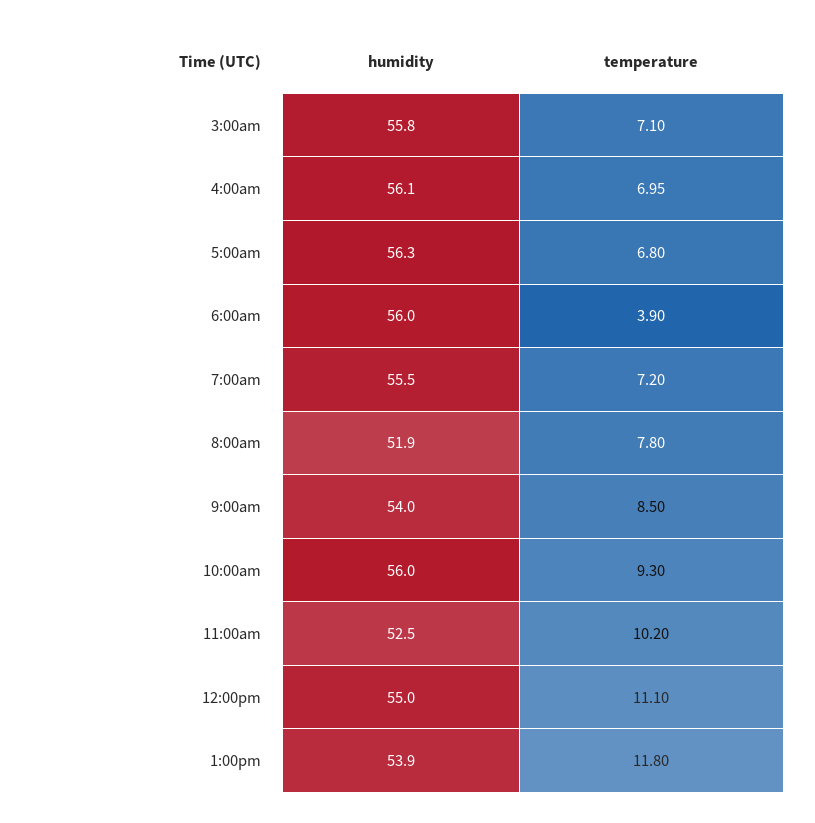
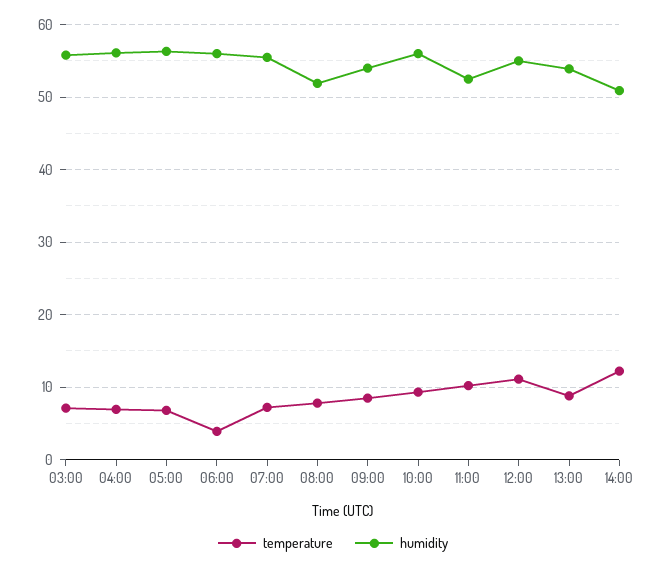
temperature, 1:00pm: 11.8 -> 9
temperature, 14:00: none -> 12
humidity, 14:00: none -> 51

